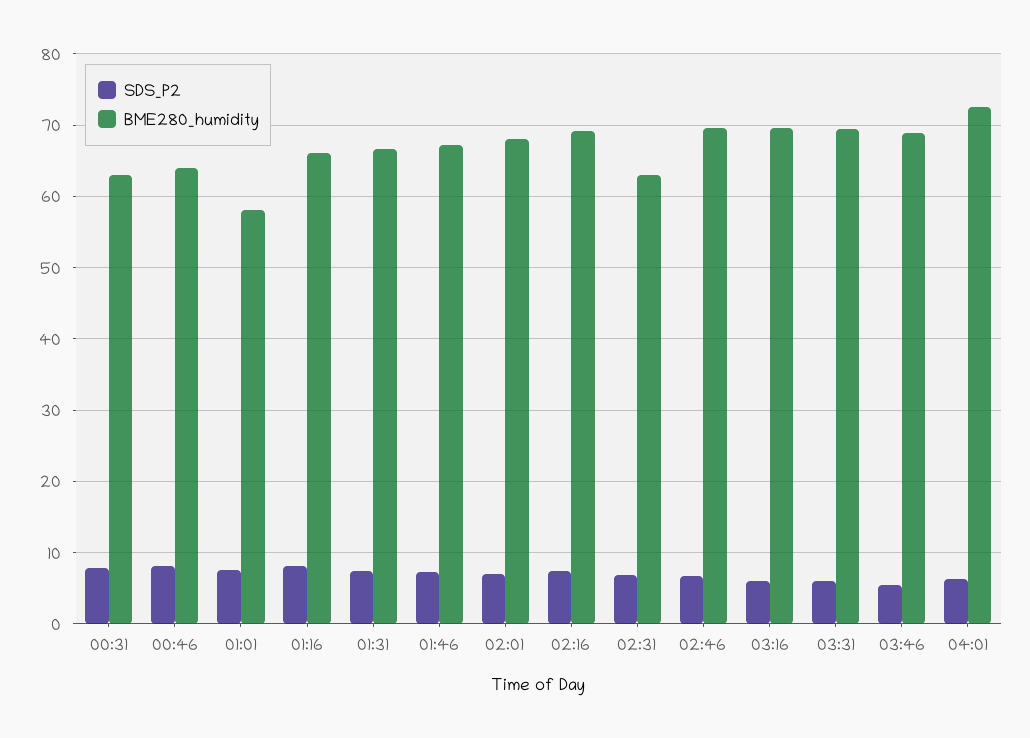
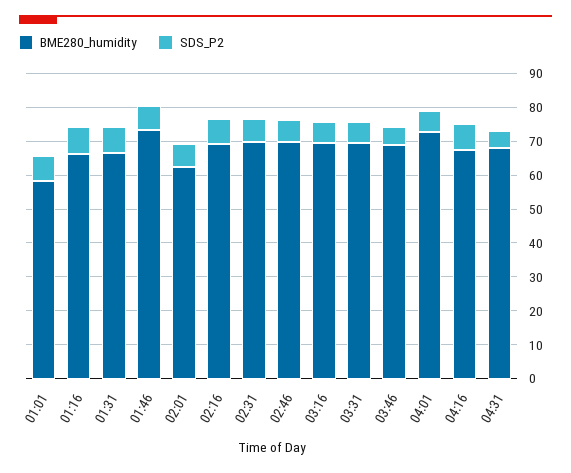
SDS_P2, 00:31: 8 -> none
BME280_humidity, 00:31: 63 -> none
SDS_P2, 00:46: 8 -> none
BME280_humidity, 00:46: 64 -> none
BME280_humidity, 01:46: 67 -> 72.5
BME280_humidity, 02:01: 68 -> 62.5
BME280_humidity, 02:31: 63 -> 70
BME280_humidity, 04:16: none -> 67.5
SDS_P2, 04:16: none -> 7.5
BME280_humidity, 04:31: none -> 67.5
SDS_P2, 04:31: none -> 5

